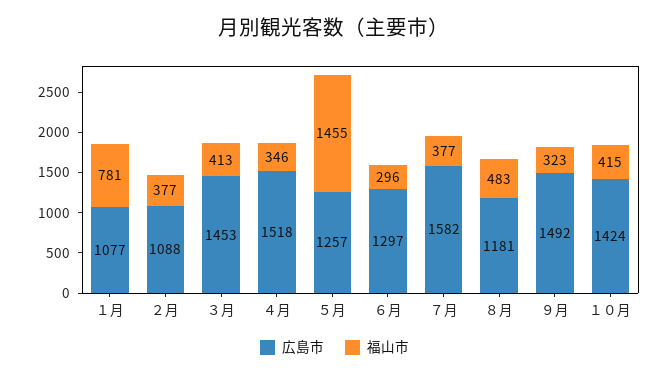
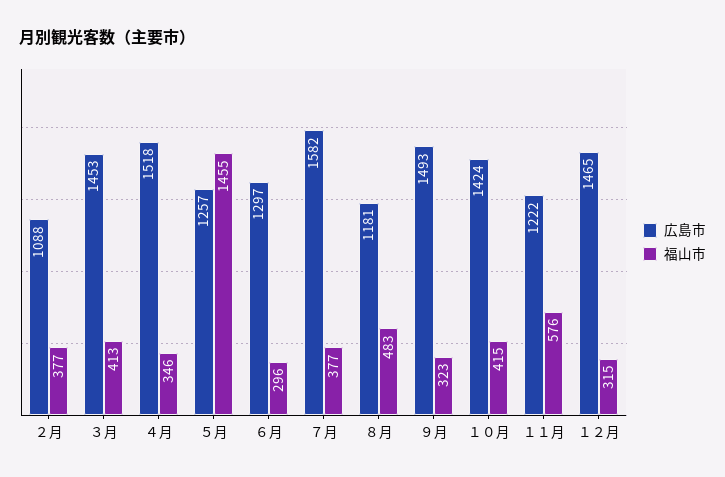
広島市, １月: 1077 -> none
福山市, １月: 781 -> none
広島市, ９月: 1492 -> 1493
広島市, １１月: none -> 1222
福山市, １１月: none -> 576
広島市, １２月: none -> 1465
福山市, １２月: none -> 315

